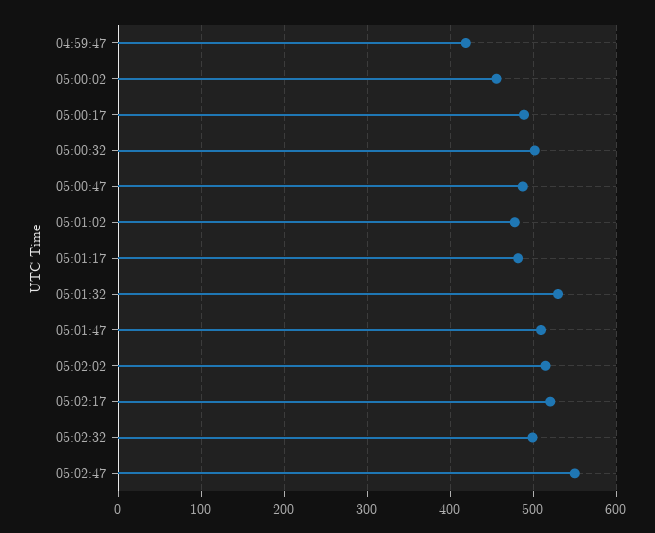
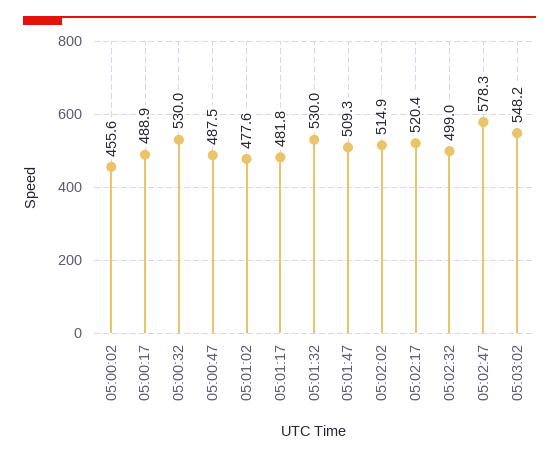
04:59:47: 420 -> none
05:00:32: 500 -> 530
05:02:47: 550 -> 578.3
05:03:02: none -> 548.2

